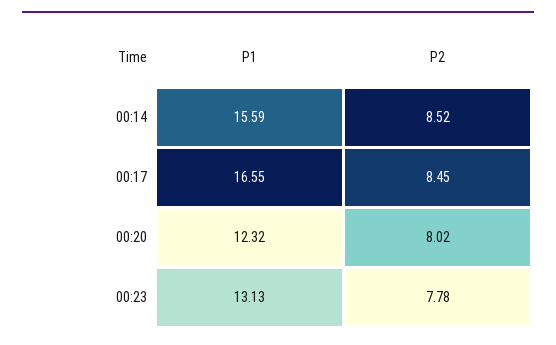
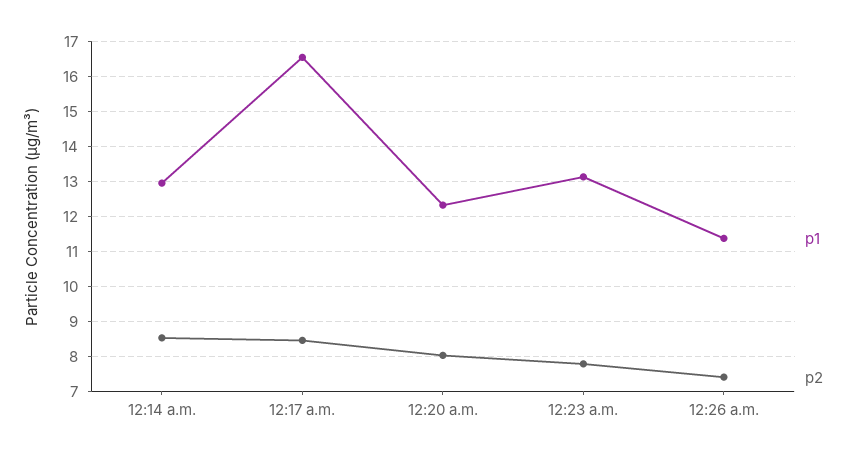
P1, 00:14: 15.59 -> 13
P1, 12:26 a.m.: none -> 11.4
P2, 12:26 a.m.: none -> 7.4

